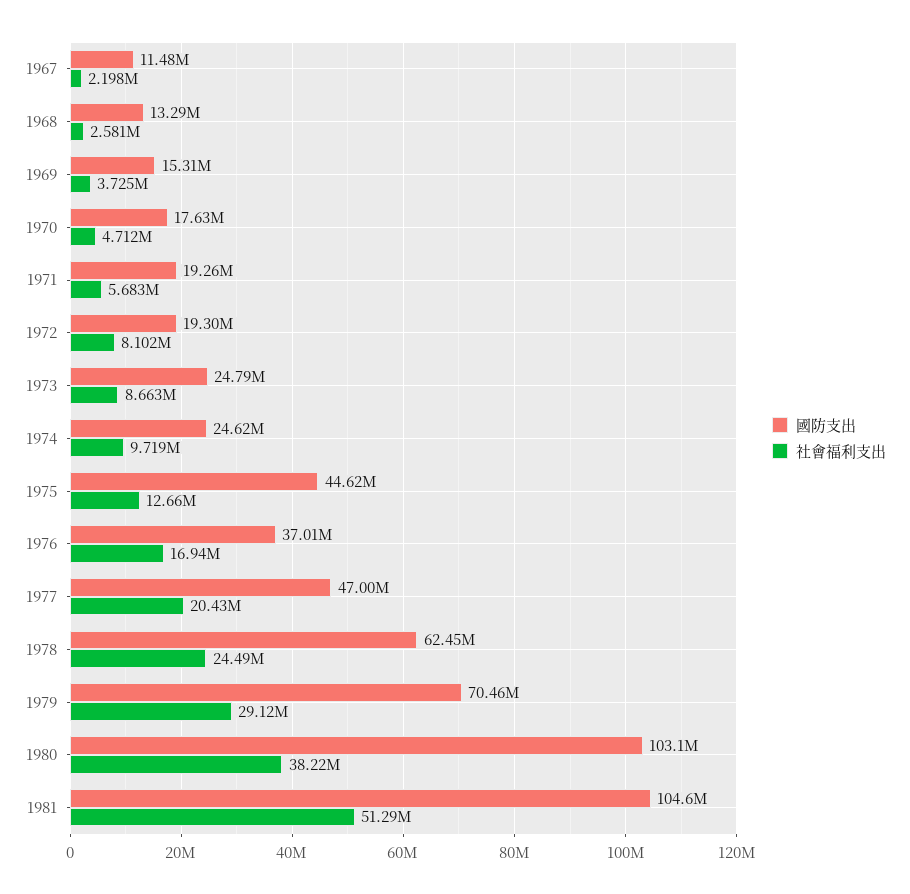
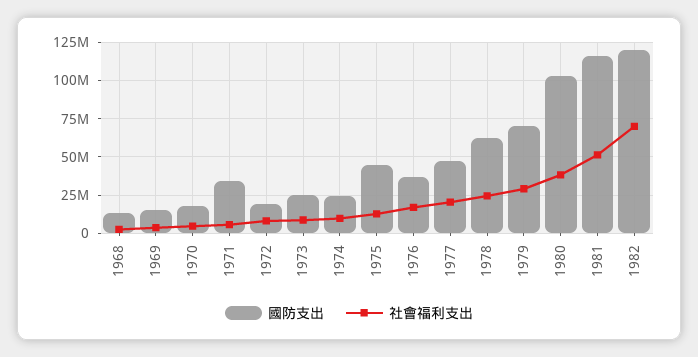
國防支出, 1967: 11480000 -> none
社會福利支出, 1967: 2198000 -> none
國防支出, 1971: 19260000 -> 35000000
國防支出, 1981: 104600000 -> 115000000
國防支出, 1982: none -> 120000000
社會福利支出, 1982: none -> 70000000

